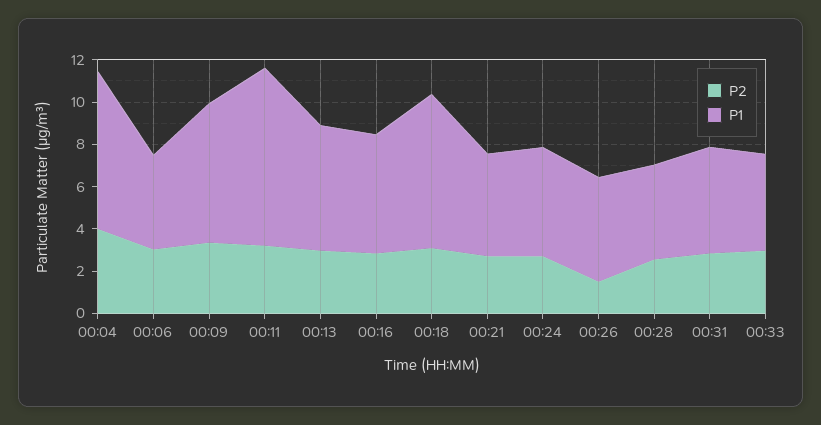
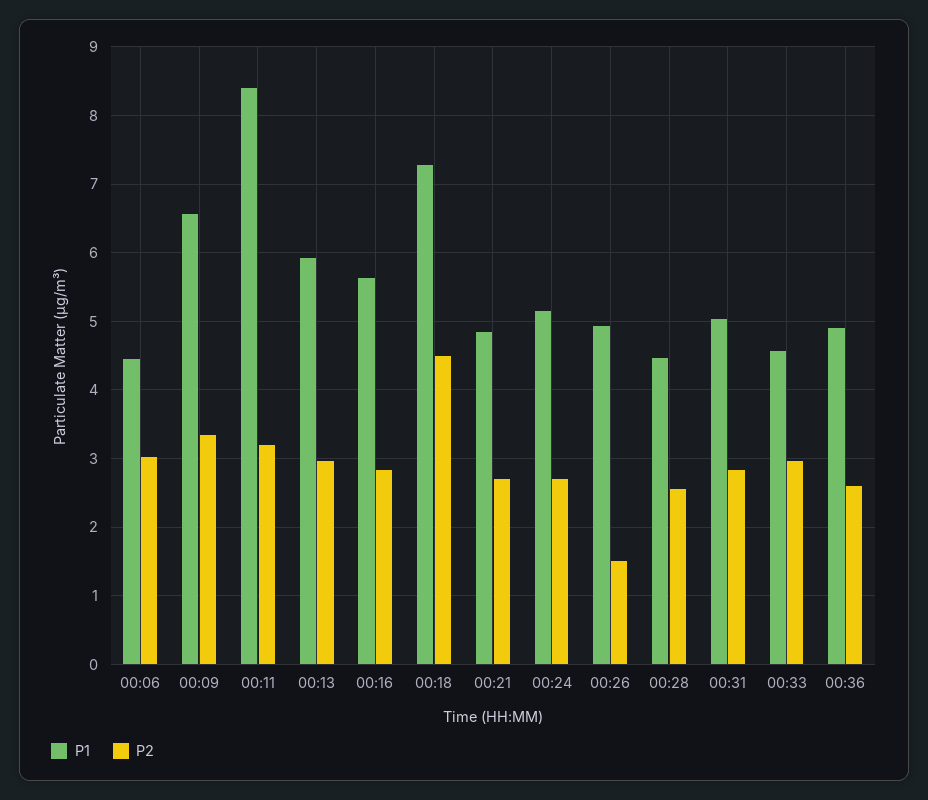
P2, 00:04: 4 -> none
P1, 00:04: 7.5 -> none
P2, 00:18: 3 -> 4.5
P1, 00:36: none -> 4.9
P2, 00:36: none -> 2.6

